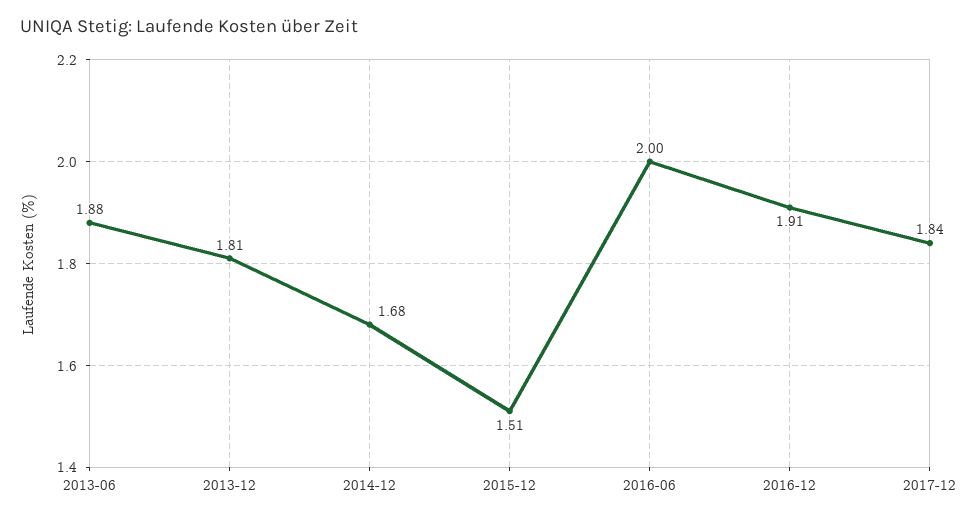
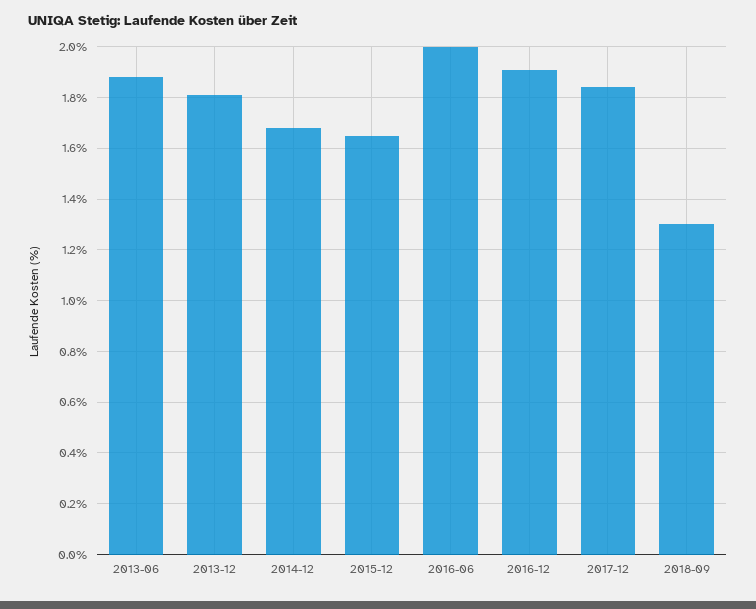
2015-12: 1.51 -> 1.65
2018-09: none -> 1.3

